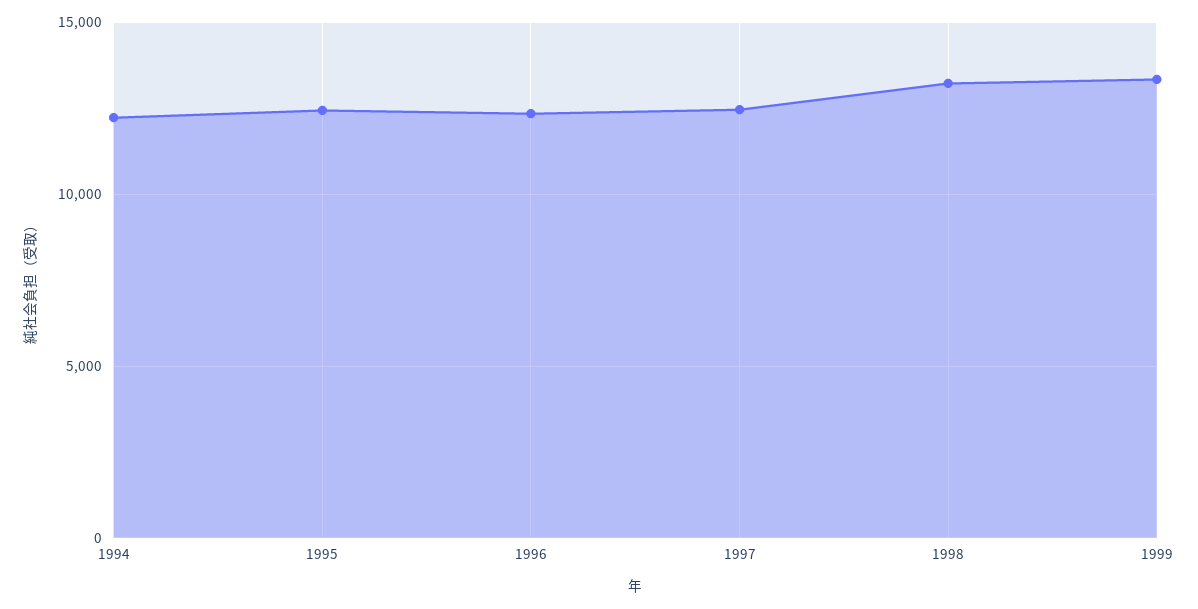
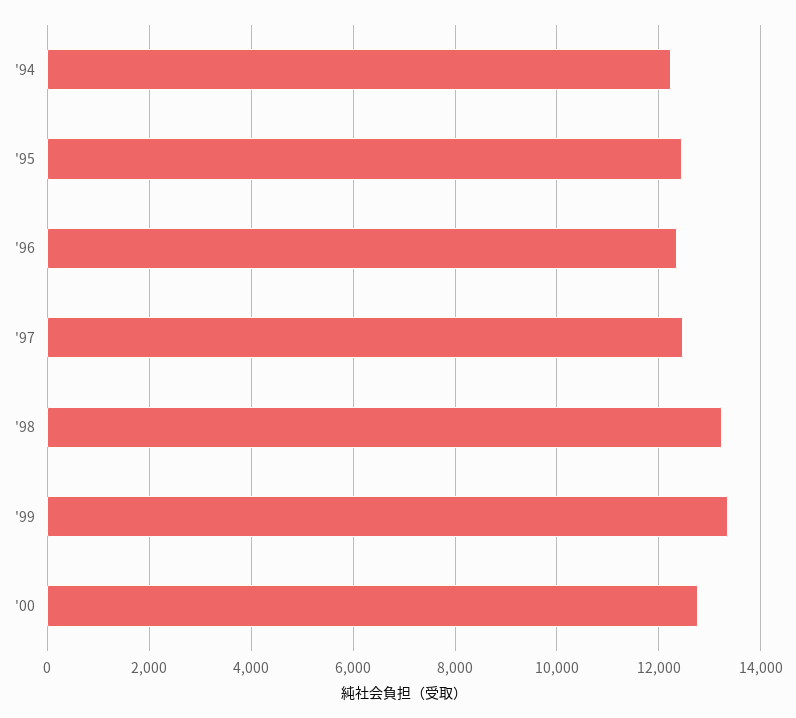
'00: none -> 12800

